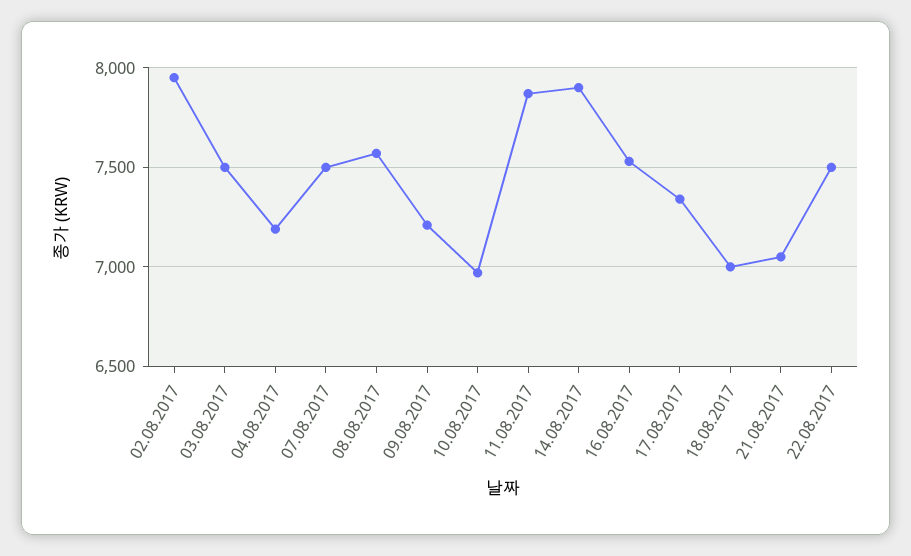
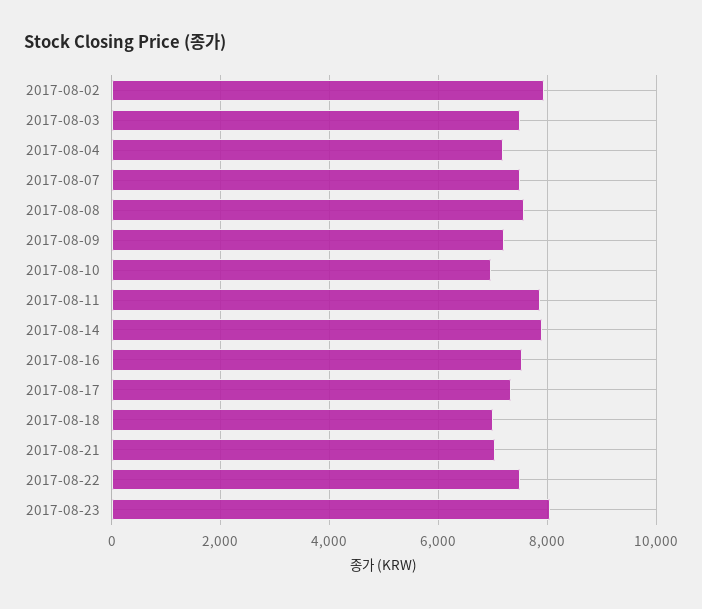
2017-08-23: none -> 8000

